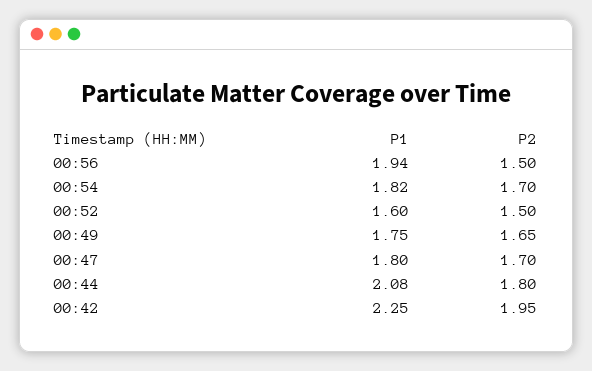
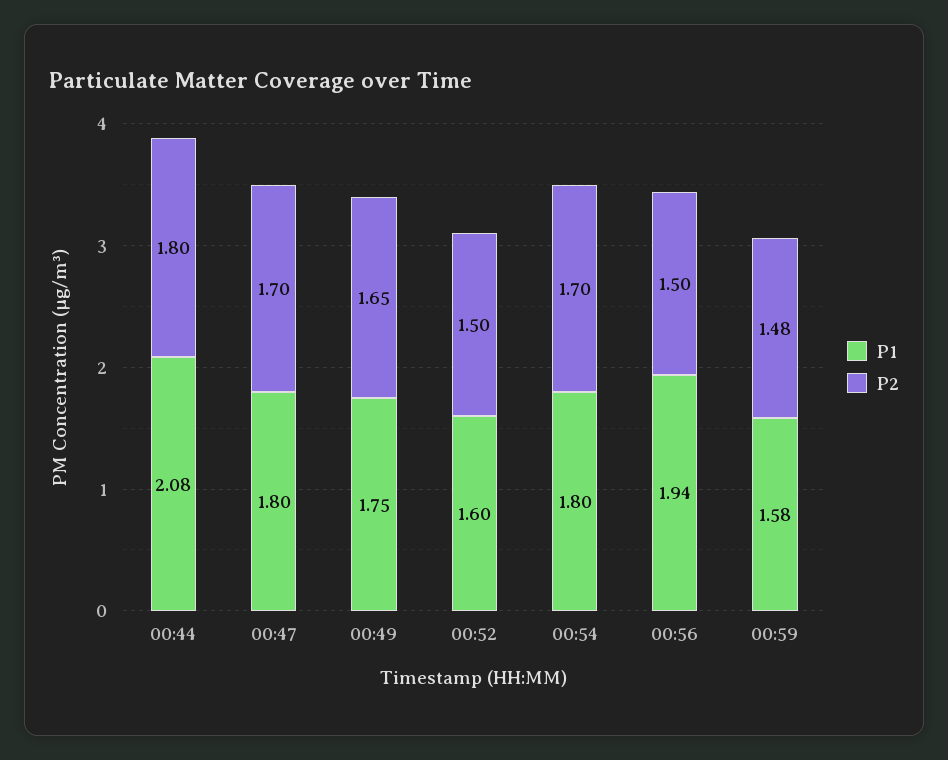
P1, 00:54: 1.82 -> 1.8
P1, 00:42: 2.25 -> none
P2, 00:42: 1.95 -> none
P1, 00:59: none -> 1.58
P2, 00:59: none -> 1.48

